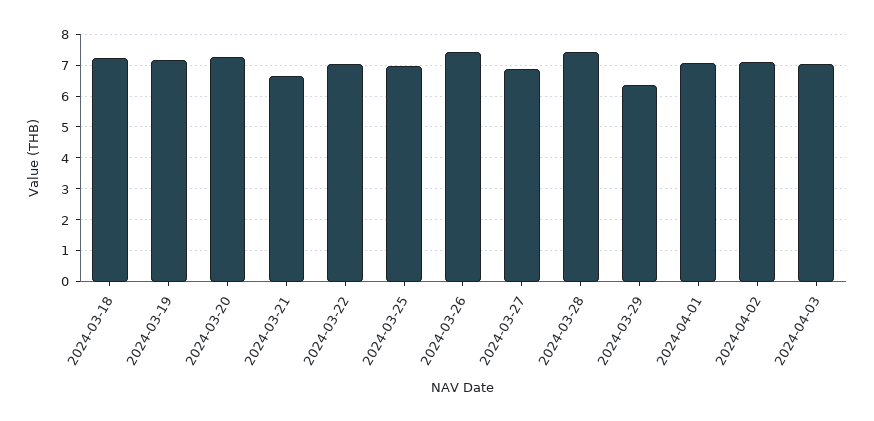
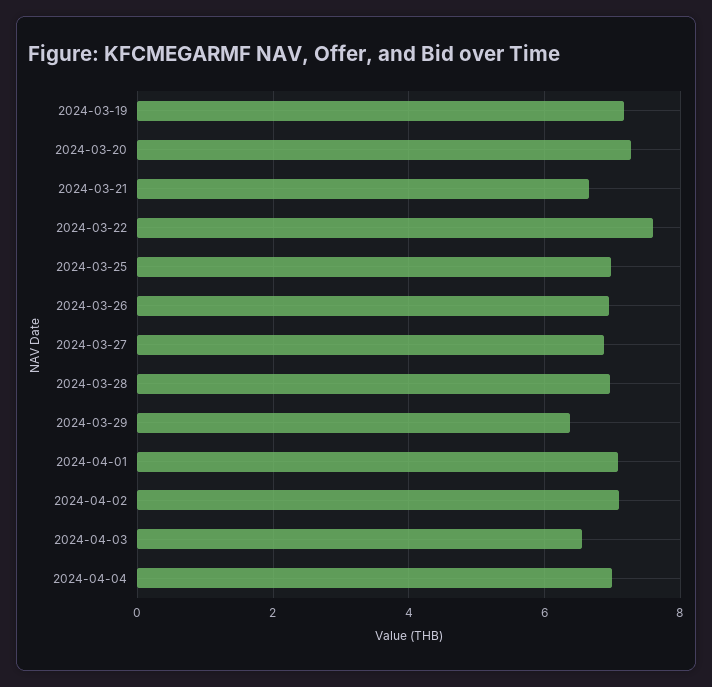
2024-03-18: 7.2 -> none
2024-03-22: 7 -> 7.6
2024-03-26: 7.4 -> 7
2024-03-28: 7.4 -> 7
2024-04-03: 7 -> 6.6
2024-04-04: none -> 7

